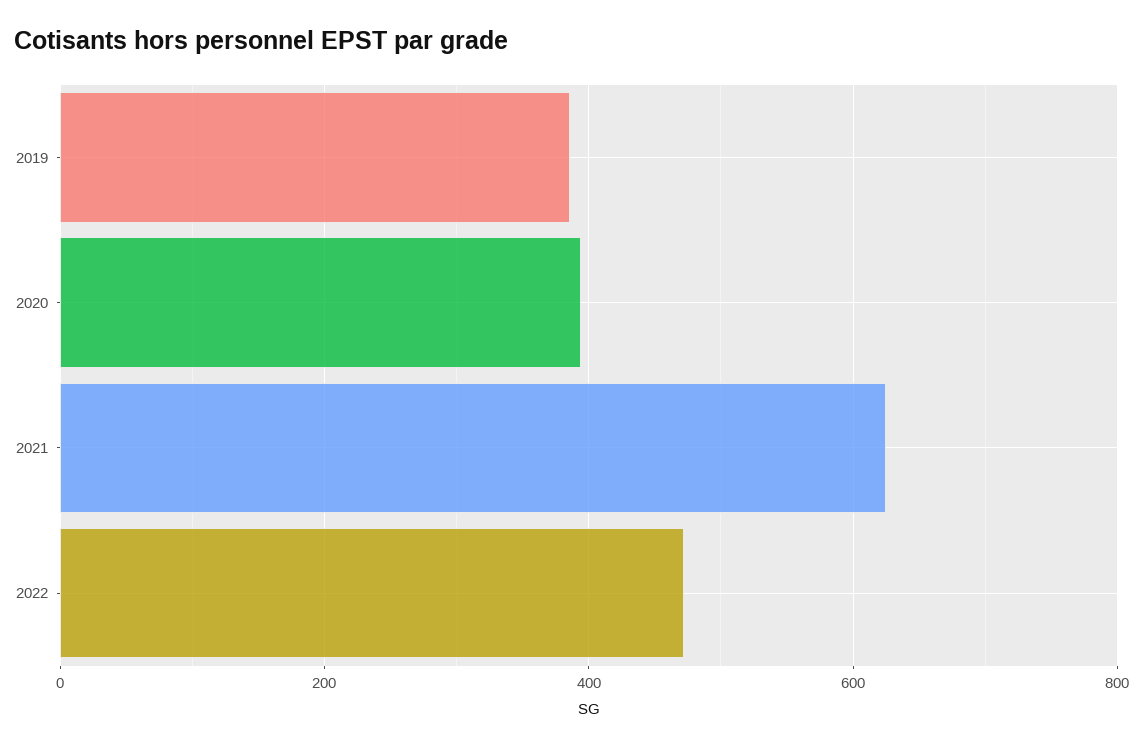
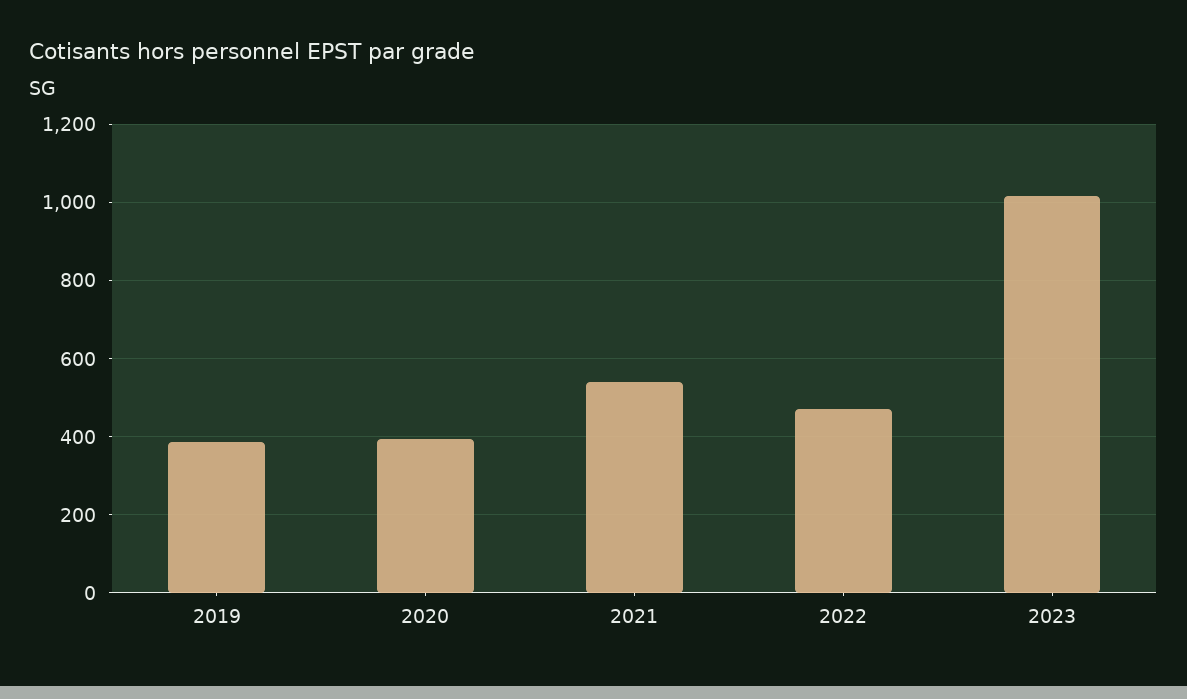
2021: 620 -> 540
2023: none -> 1020

